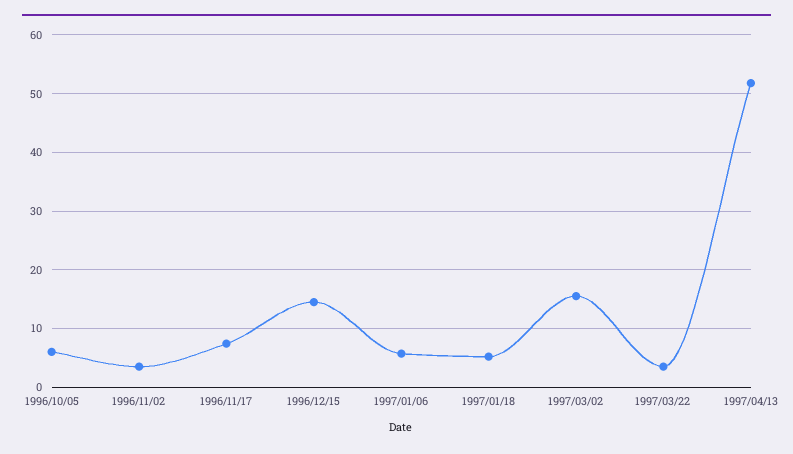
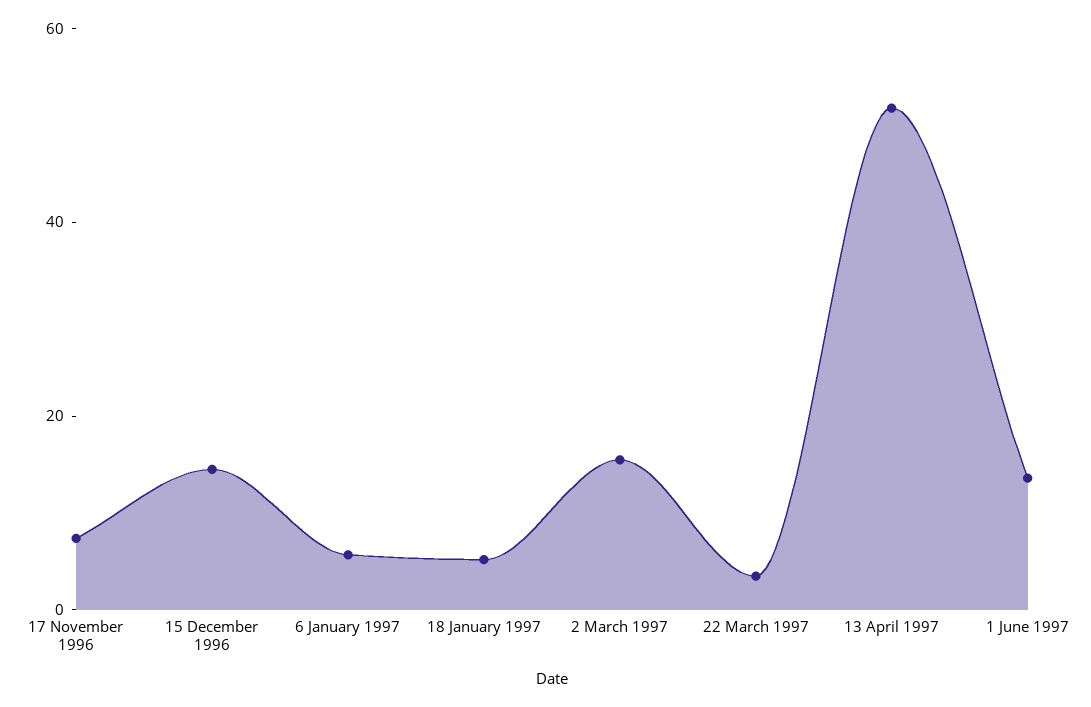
1996/10/05: 6 -> none
1996/11/02: 4 -> none
1 June 1997: none -> 15

